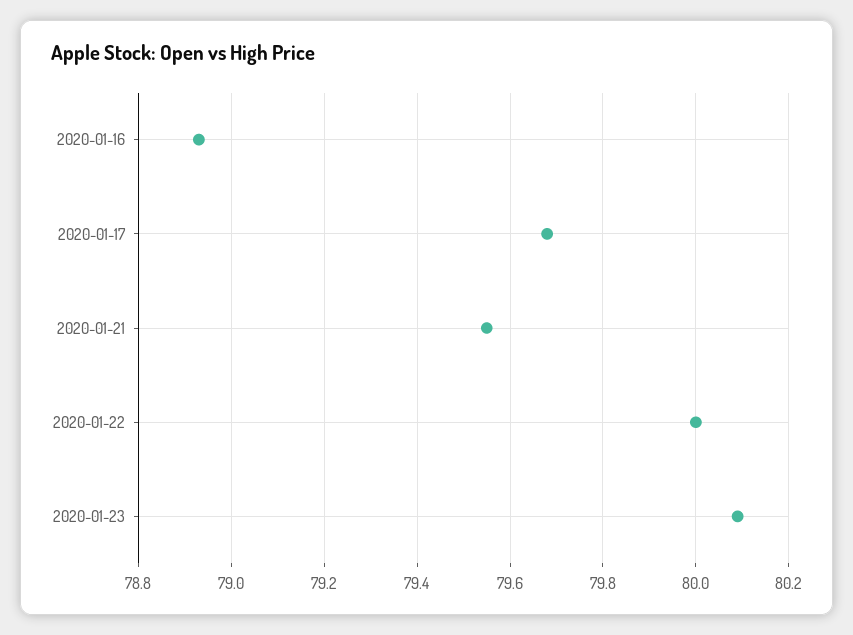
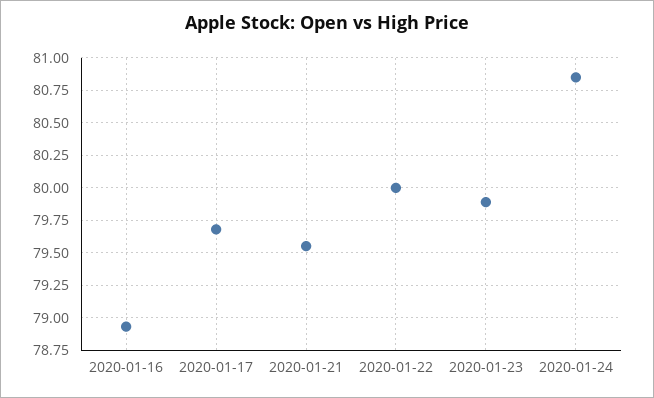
2020-01-23: 80.1 -> 79.9
2020-01-24: none -> 80.85

